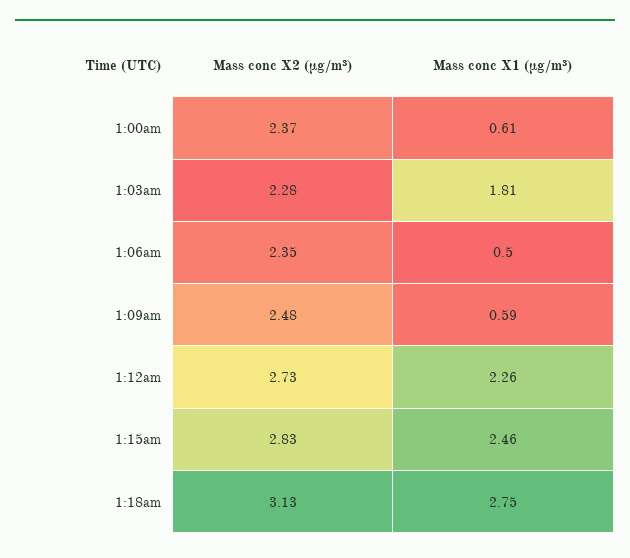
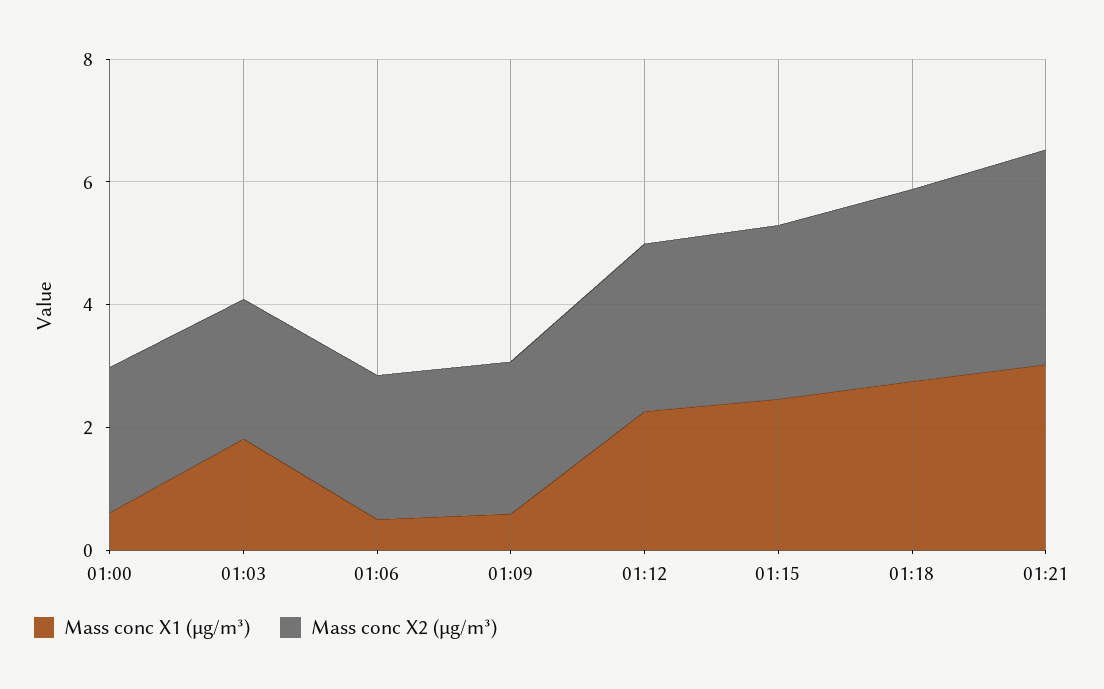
Mass conc X1 (μg/m³), 01:21: none -> 3
Mass conc X2 (μg/m³), 01:21: none -> 3.5

